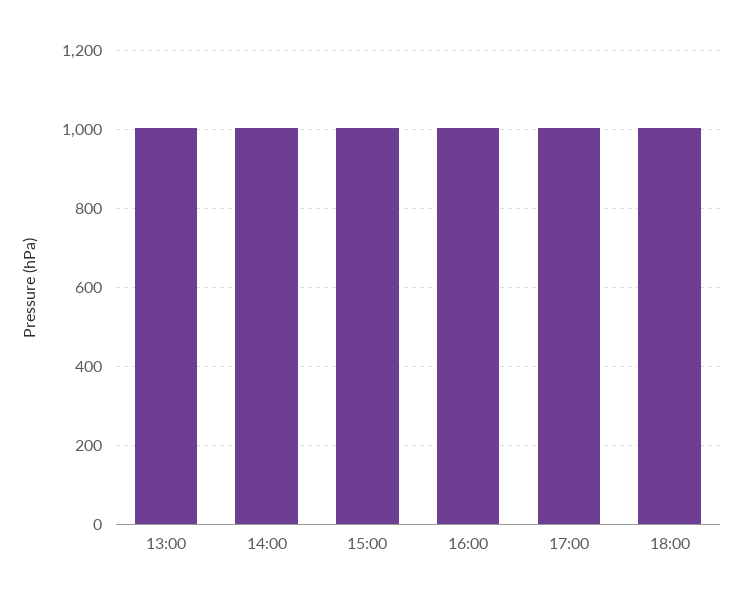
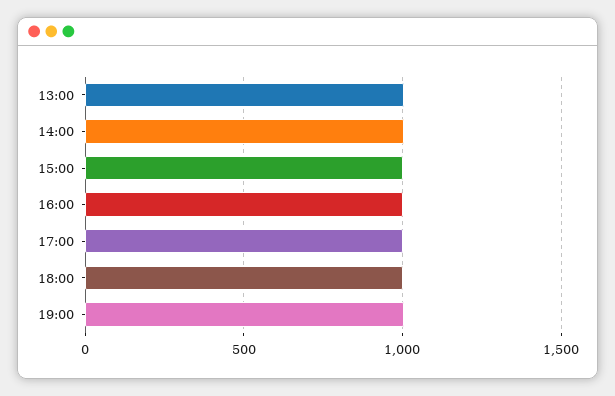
19:00: none -> 1000

